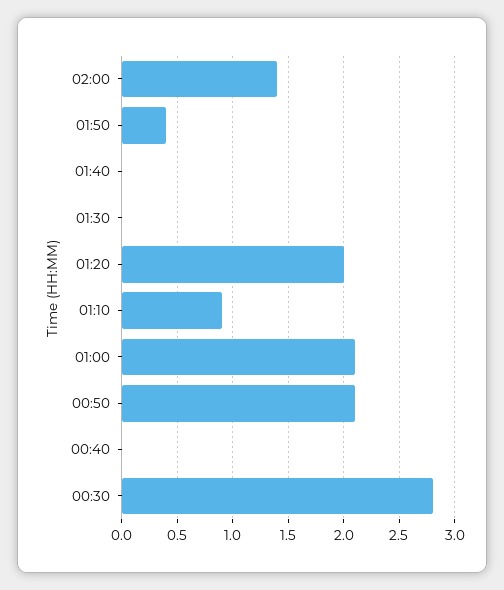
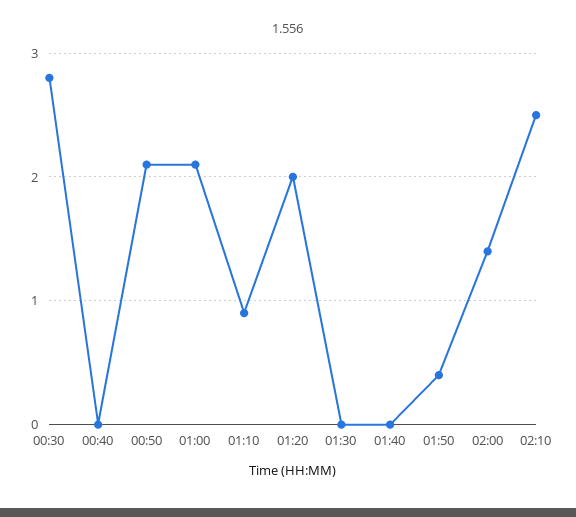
02:10: none -> 2.5

